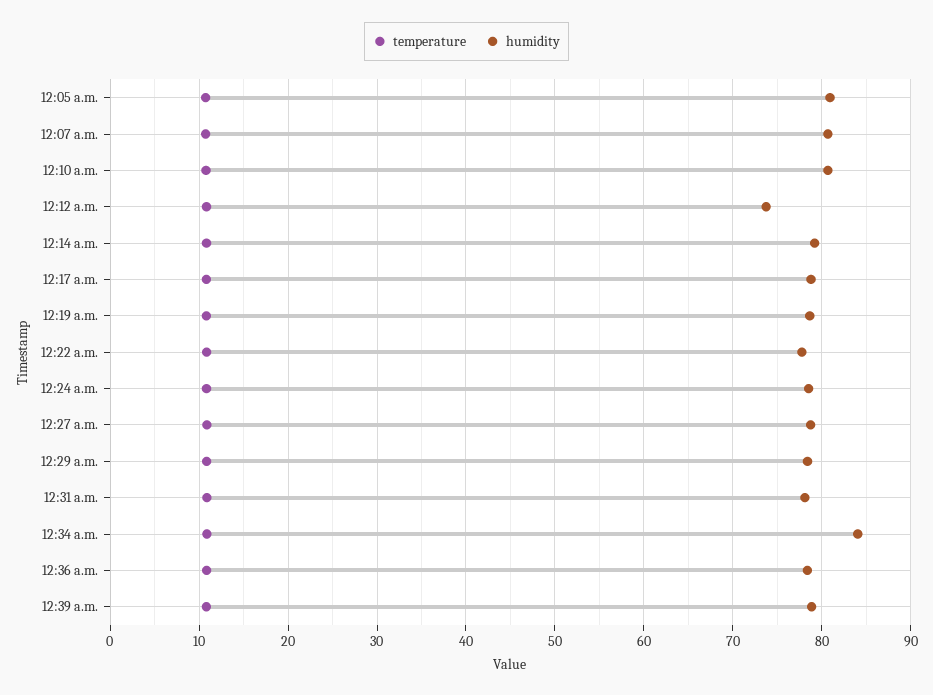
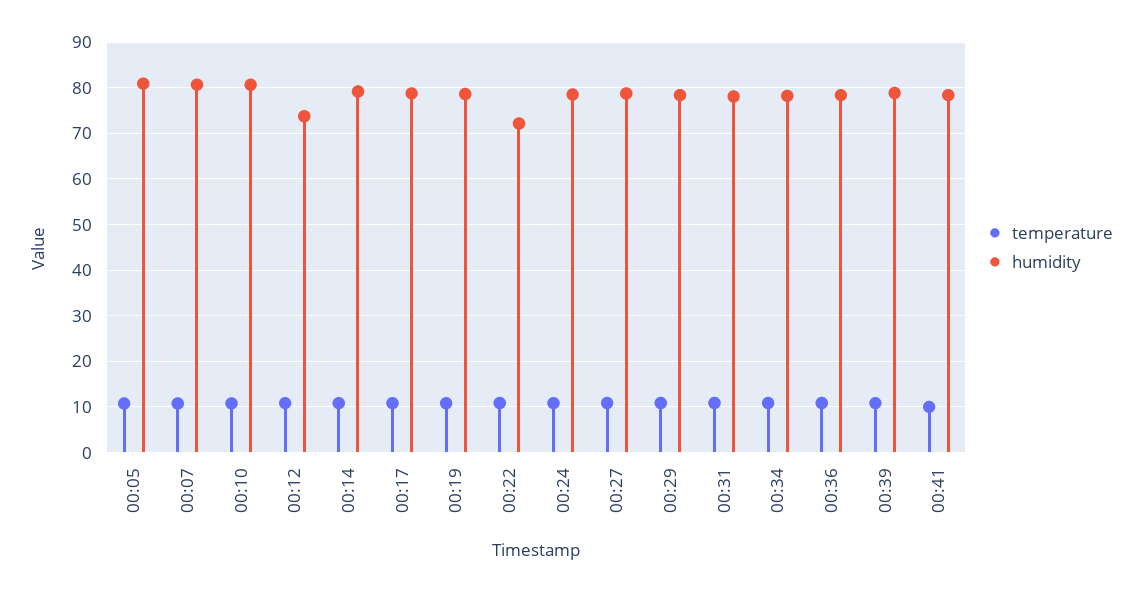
humidity, 12:22 a.m.: 78 -> 72
humidity, 12:34 a.m.: 84 -> 78
temperature, 00:41: none -> 10
humidity, 00:41: none -> 78

